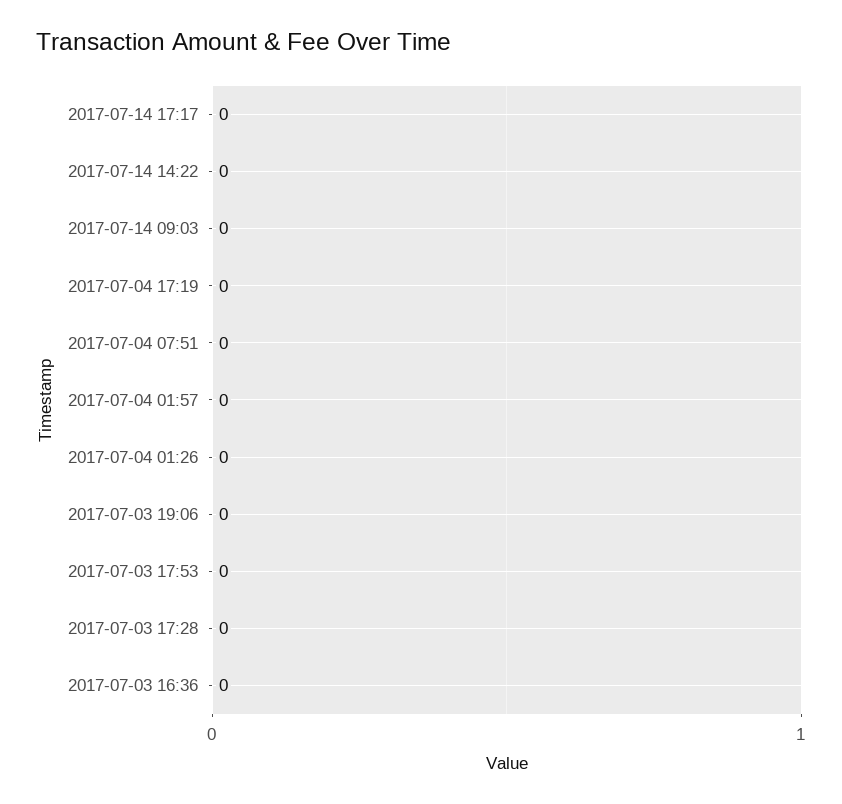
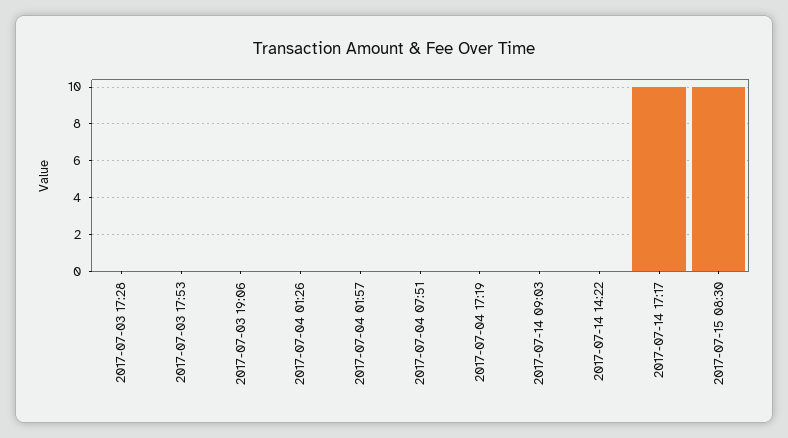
2017-07-14 17:17: 0 -> 10
2017-07-03 16:36: 0 -> none
2017-07-15 08:30: none -> 10

